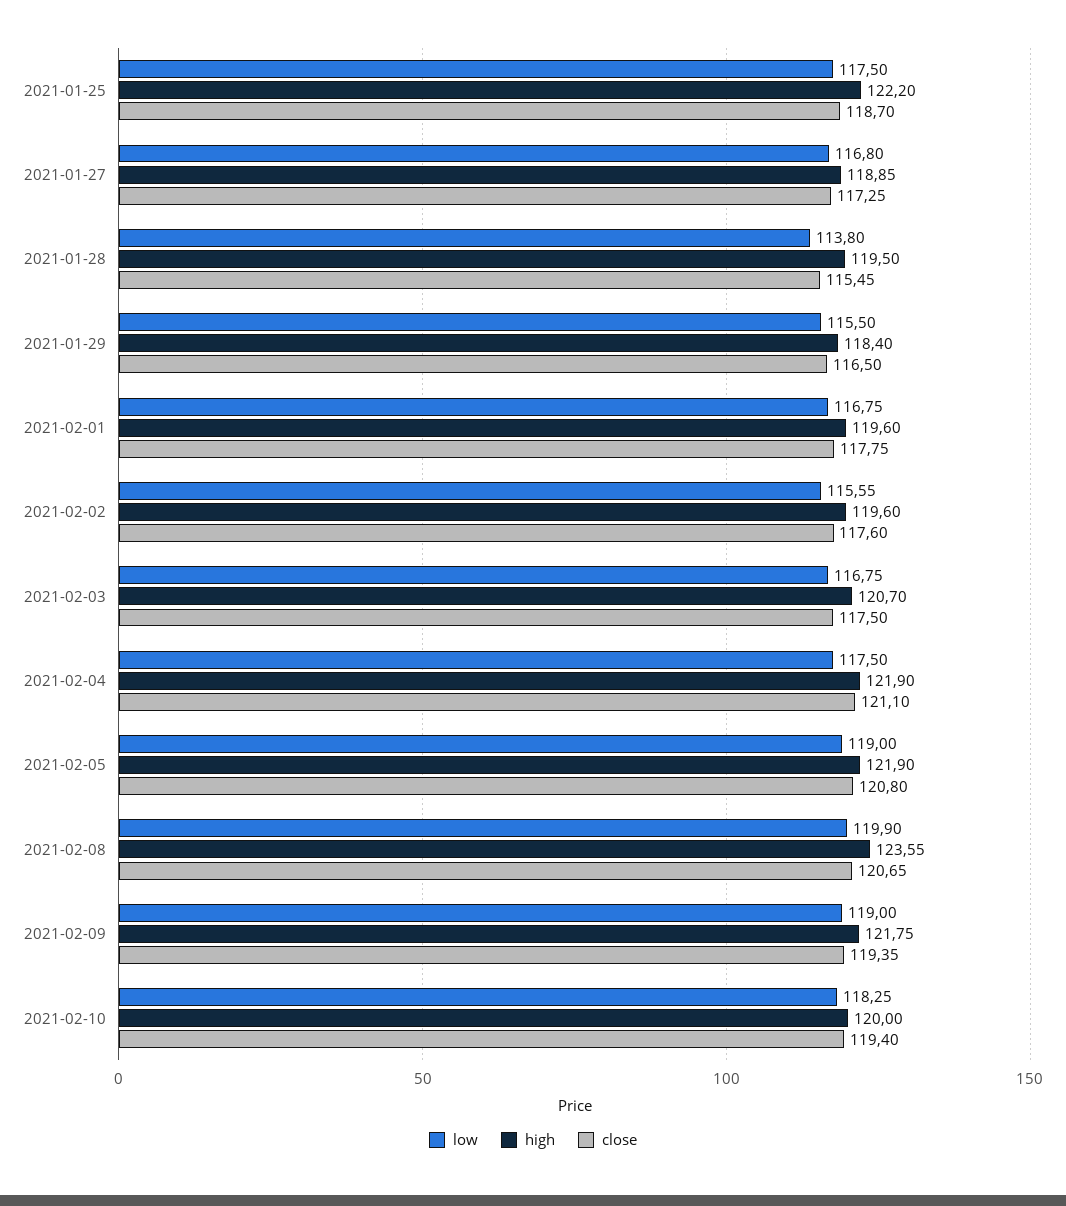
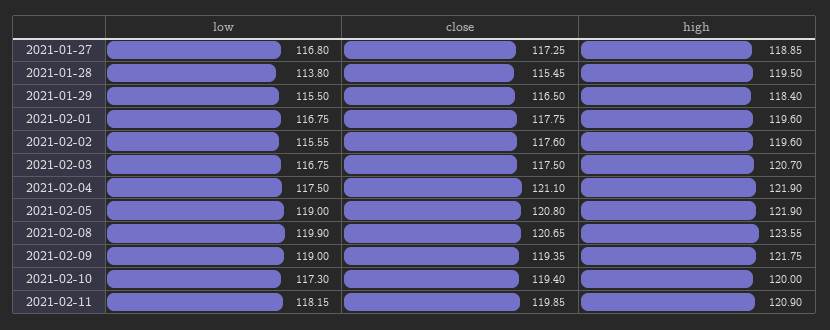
low, 2021-01-25: 117.5 -> none
high, 2021-01-25: 122.2 -> none
close, 2021-01-25: 118.7 -> none
low, 2021-02-10: 118.25 -> 117.3
low, 2021-02-11: none -> 118.15
close, 2021-02-11: none -> 119.85
high, 2021-02-11: none -> 120.9

